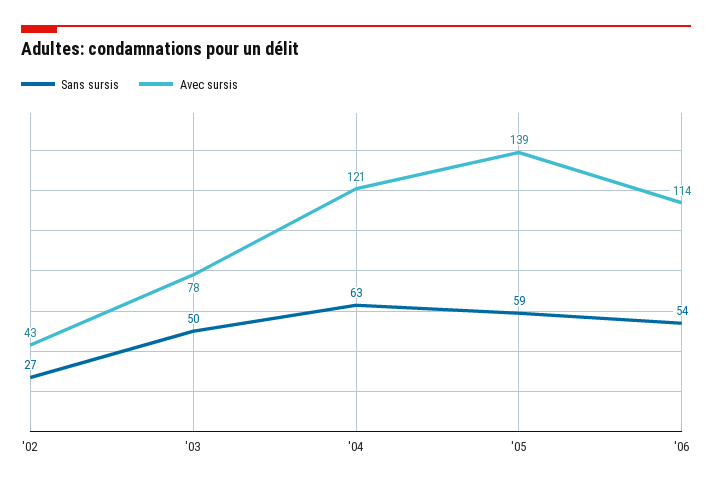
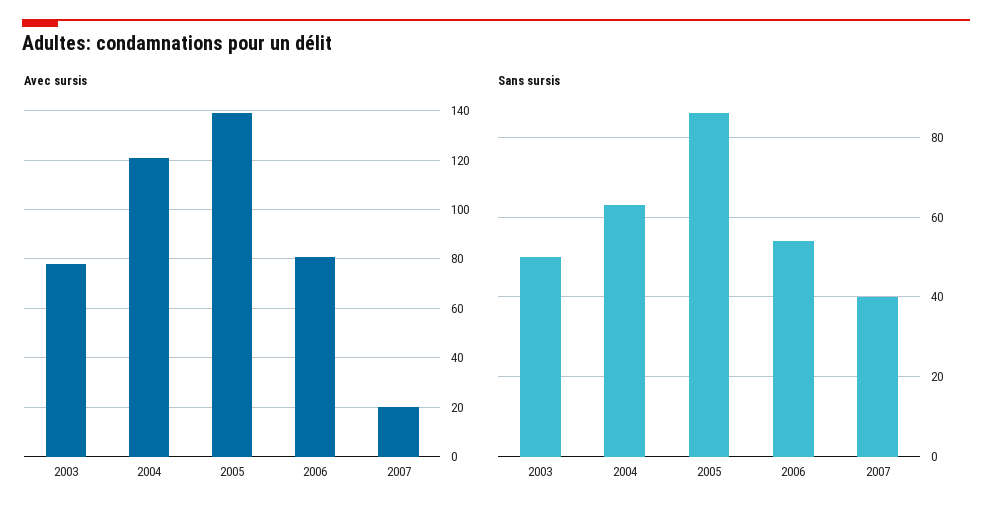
Sans sursis, '02: 27 -> none
Avec sursis, '02: 43 -> none
Sans sursis, '05: 59 -> 85
Avec sursis, '06: 114 -> 80
Avec sursis, 2007: none -> 20
Sans sursis, 2007: none -> 40

